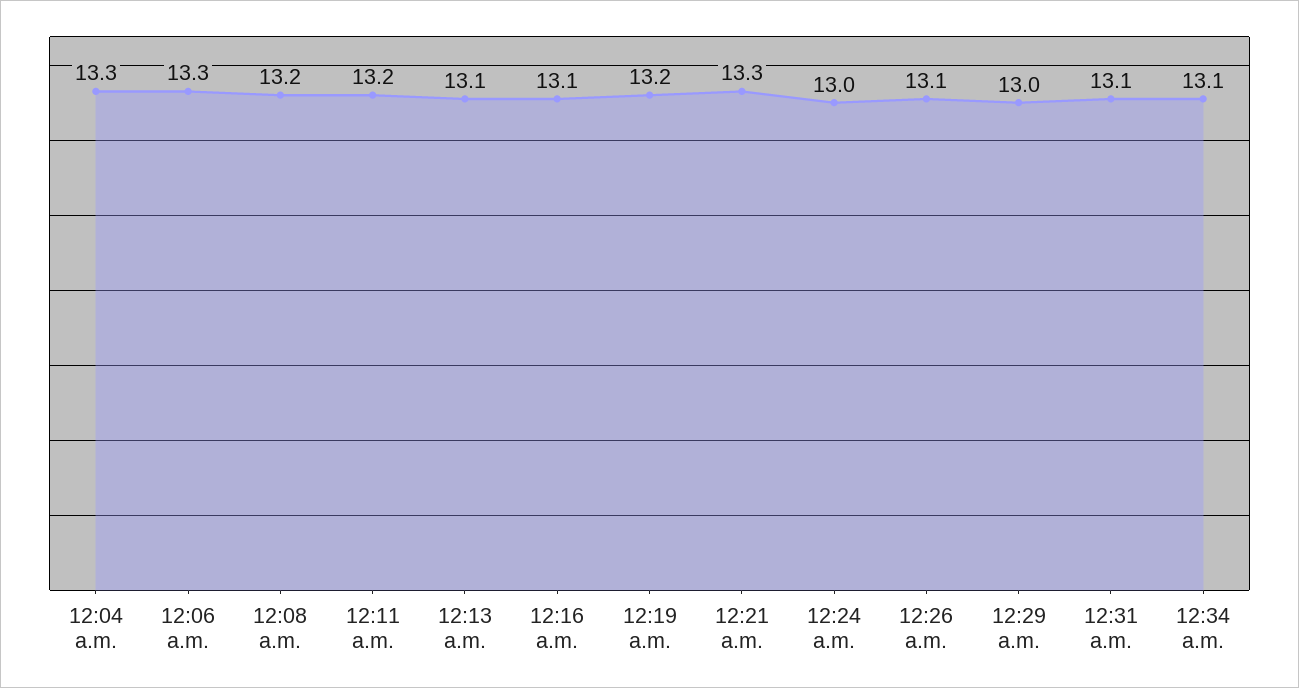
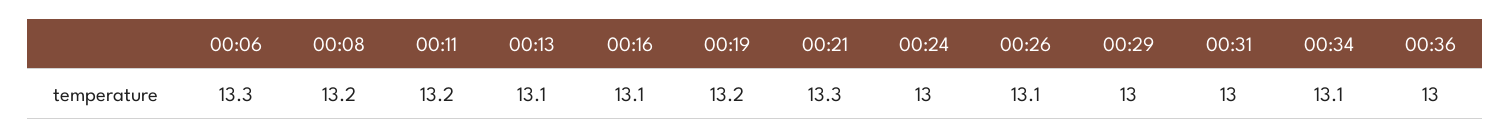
12:04 a.m.: 13.3 -> none
12:31 a.m.: 13.1 -> 13
00:36: none -> 13

